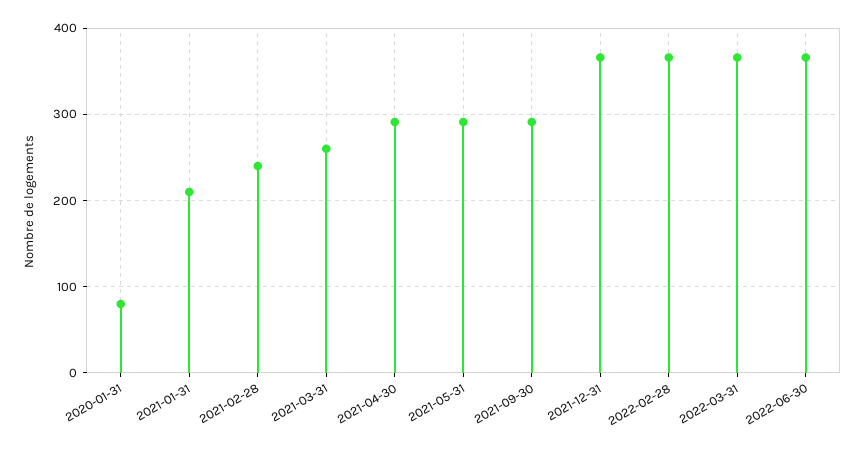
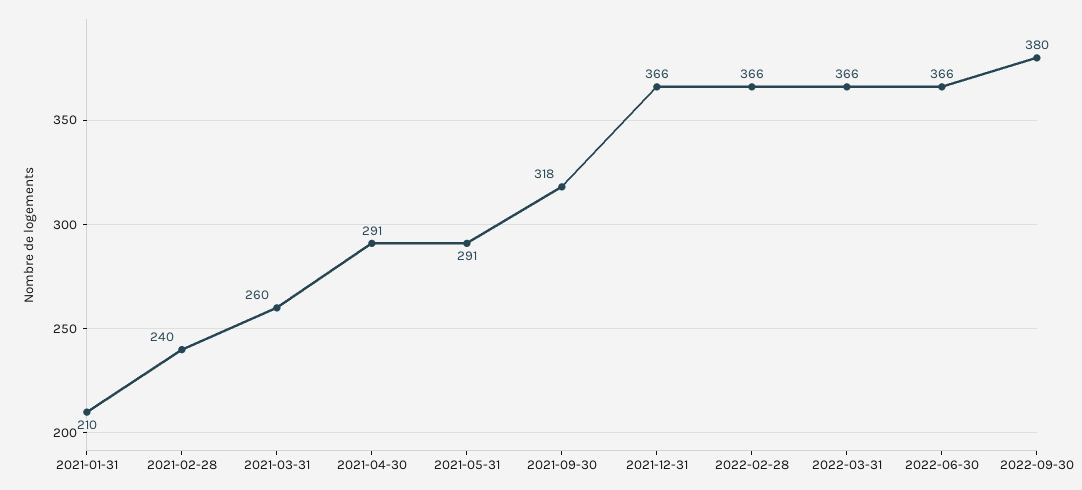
2020-01-31: 80 -> none
2021-09-30: 290 -> 318
2022-09-30: none -> 380

